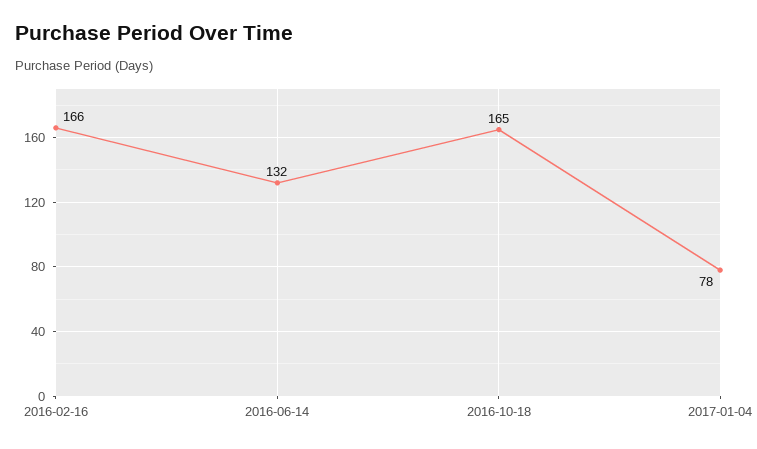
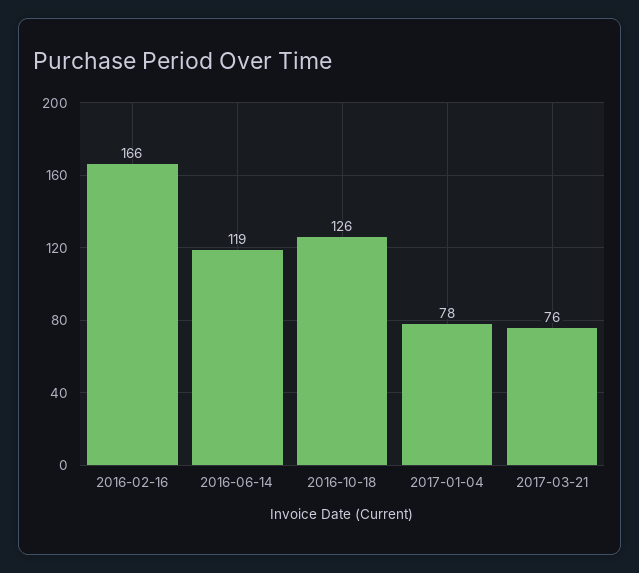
2016-06-14: 132 -> 119
2016-10-18: 165 -> 126
2017-03-21: none -> 76

